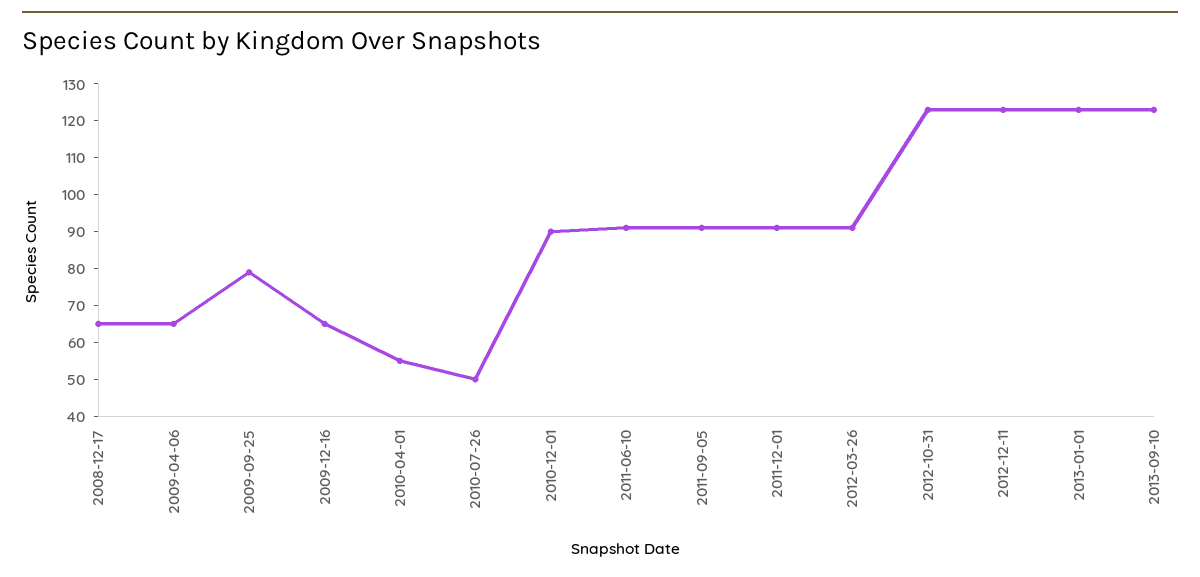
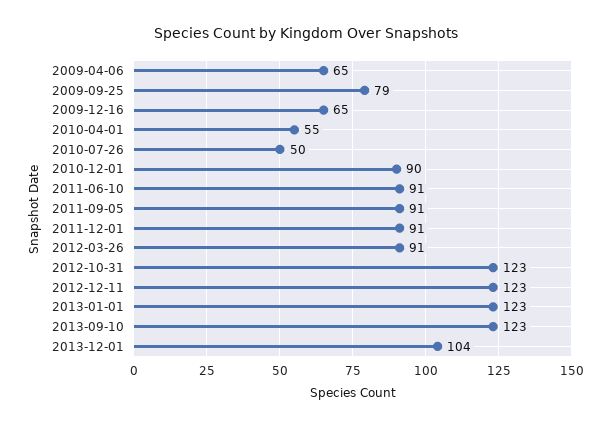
2008-12-17: 65 -> none
2013-12-01: none -> 104

